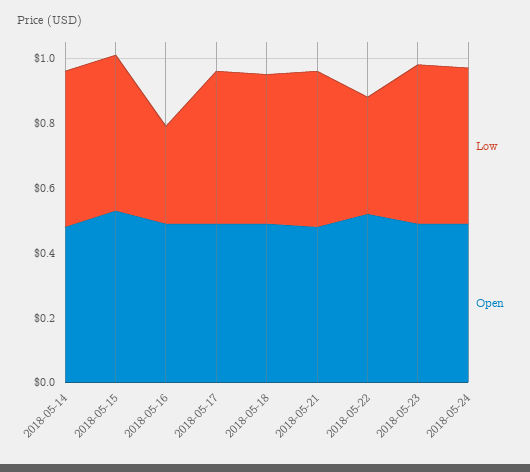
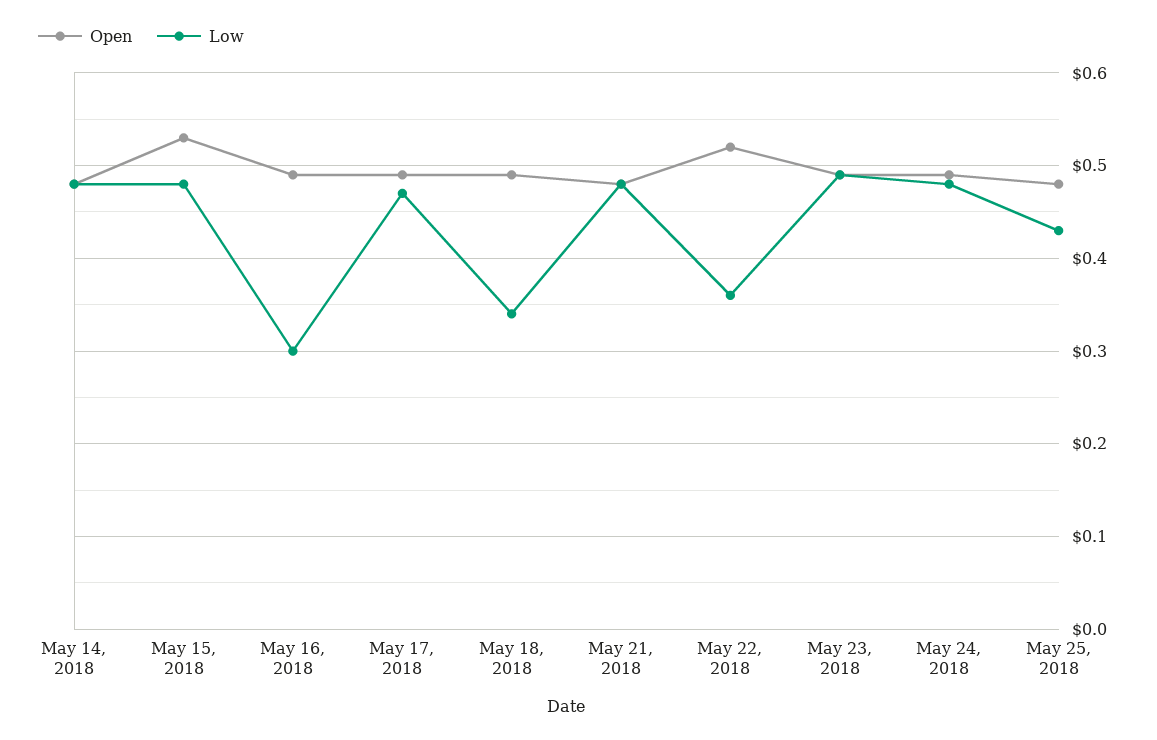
Low, 2018-05-18: 0.45 -> 0.34
Open, May 25, 2018: none -> 0.48
Low, May 25, 2018: none -> 0.43

